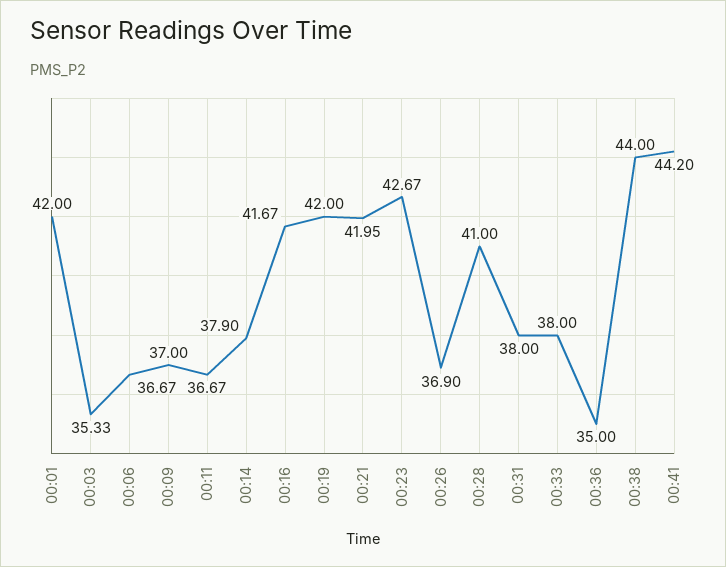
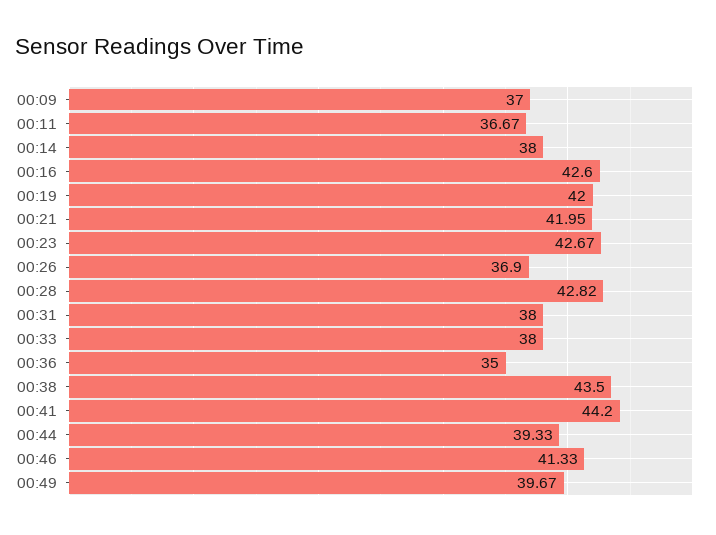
00:01: 42 -> none
00:03: 35.33 -> none
00:06: 36.67 -> none
00:14: 37.9 -> 38
00:16: 41.67 -> 42.6
00:28: 41 -> 42.82
00:38: 44 -> 43.5
00:44: none -> 39.33
00:46: none -> 41.33
00:49: none -> 39.67

